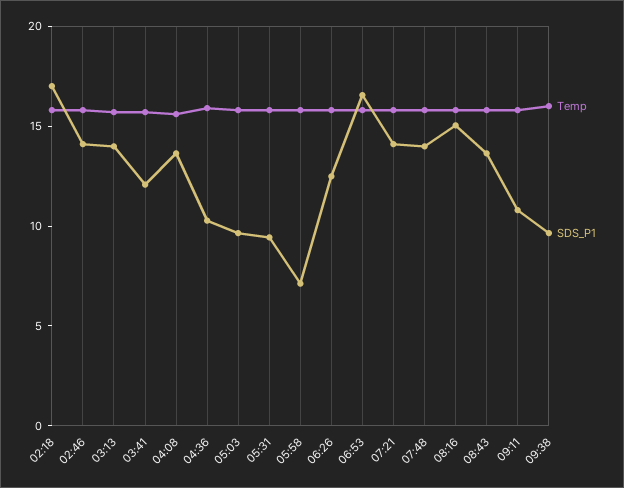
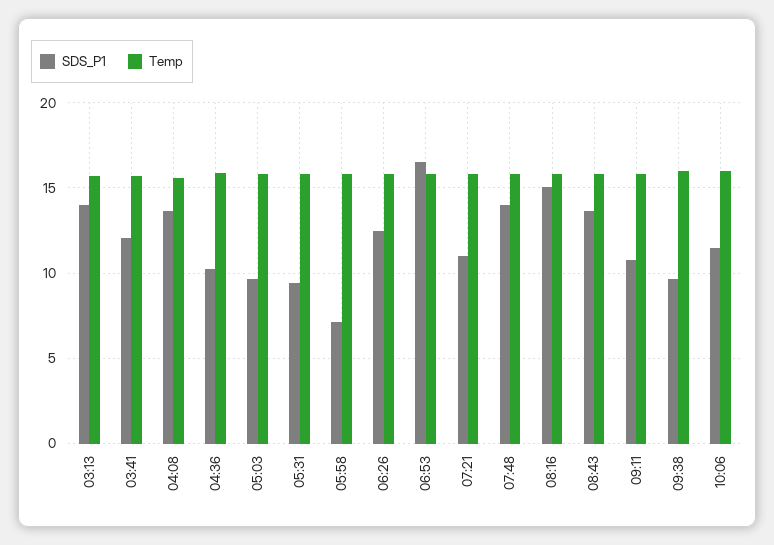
Temp, 02:18: 16 -> none
SDS_P1, 02:18: 17 -> none
Temp, 02:46: 16 -> none
SDS_P1, 02:46: 14 -> none
SDS_P1, 07:21: 14 -> 11
SDS_P1, 10:06: none -> 11.5
Temp, 10:06: none -> 16

